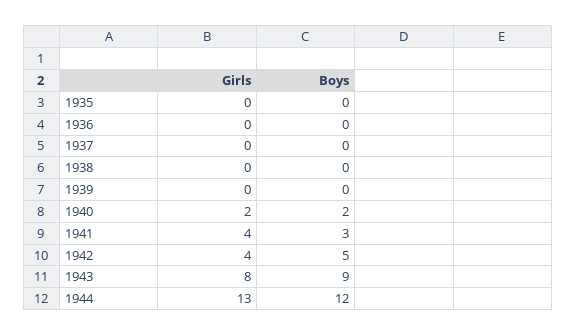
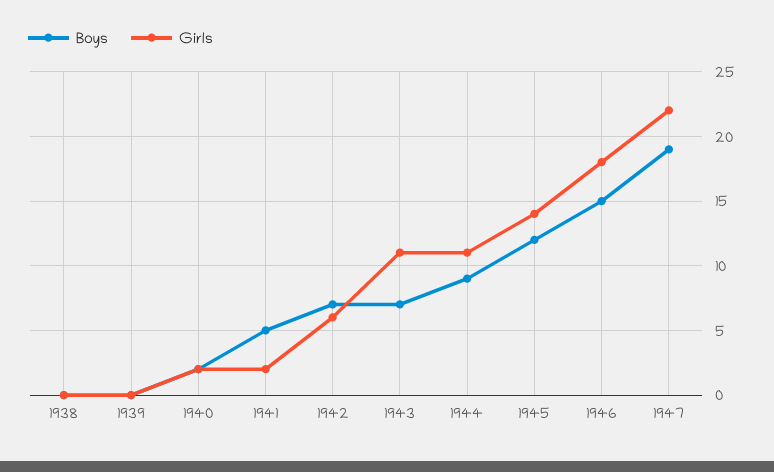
Girls, 1935: 0 -> none
Boys, 1935: 0 -> none
Girls, 1936: 0 -> none
Boys, 1936: 0 -> none
Girls, 1937: 0 -> none
Boys, 1937: 0 -> none
Girls, 1941: 4 -> 2
Boys, 1941: 3 -> 5
Girls, 1942: 4 -> 6
Boys, 1942: 5 -> 7
Girls, 1943: 8 -> 11
Boys, 1943: 9 -> 7
Girls, 1944: 13 -> 11
Boys, 1944: 12 -> 9
Boys, 1945: none -> 12
Girls, 1945: none -> 14
Boys, 1946: none -> 15
Girls, 1946: none -> 18
Boys, 1947: none -> 19
Girls, 1947: none -> 22

